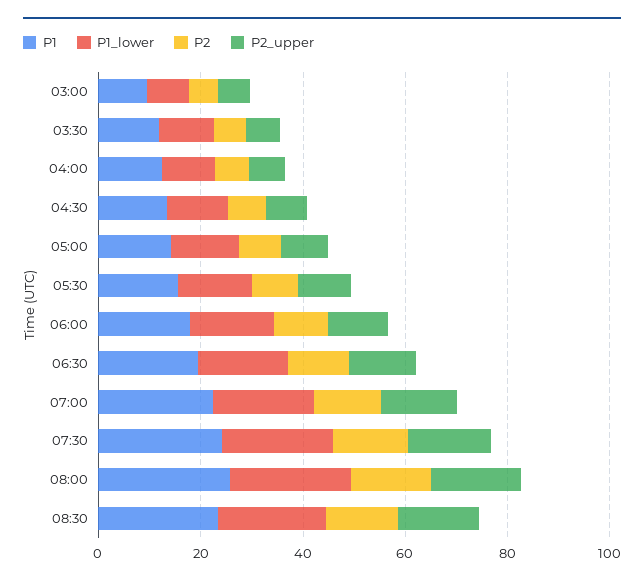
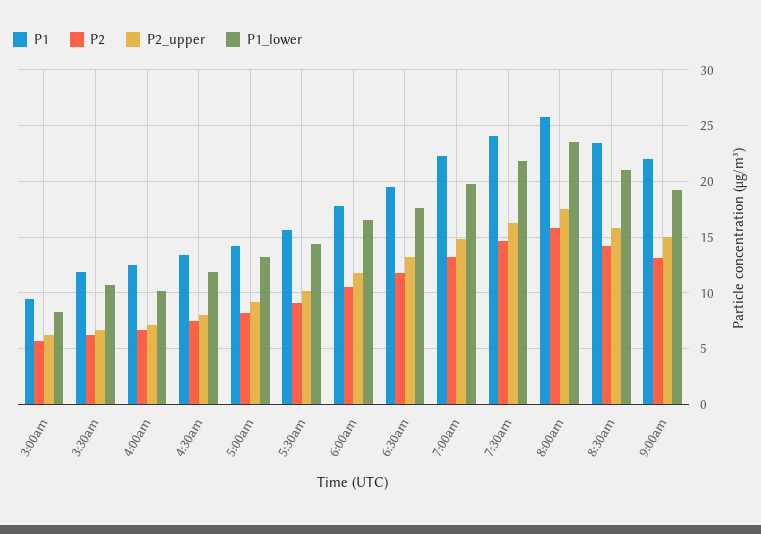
P1, 9:00am: none -> 22
P2, 9:00am: none -> 13
P2_upper, 9:00am: none -> 15
P1_lower, 9:00am: none -> 19

